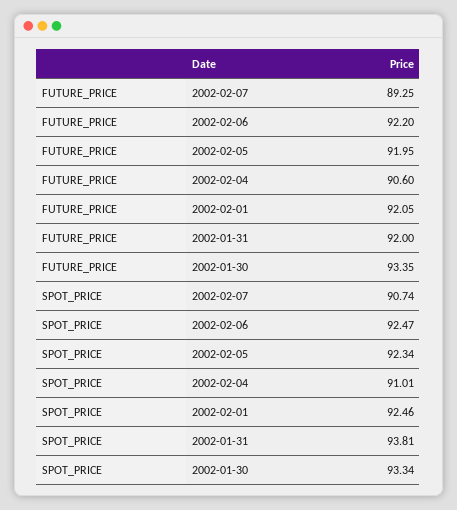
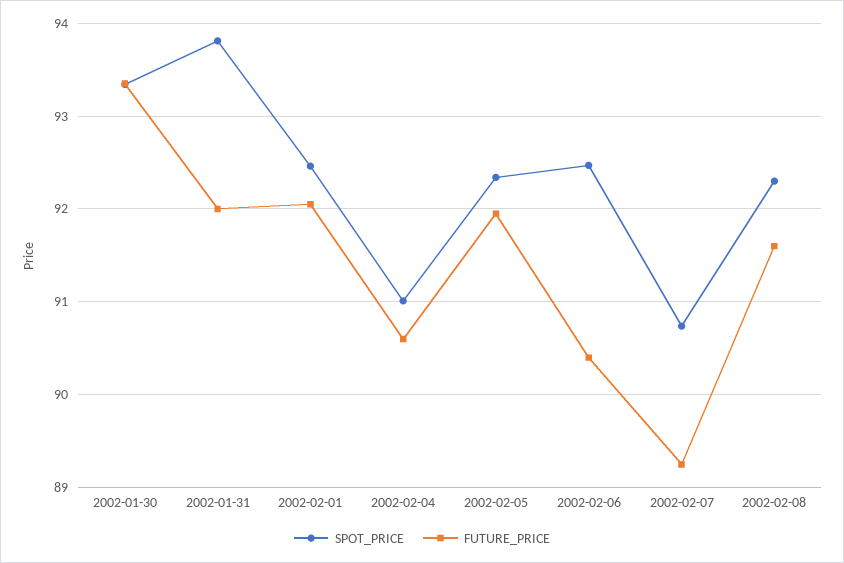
FUTURE_PRICE, 2002-02-06: 92.2 -> 90.4
SPOT_PRICE, 2002-02-08: none -> 92.3
FUTURE_PRICE, 2002-02-08: none -> 91.6

